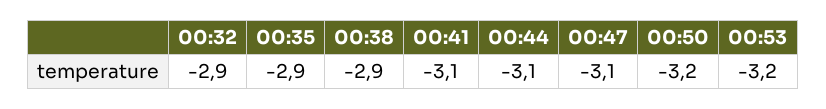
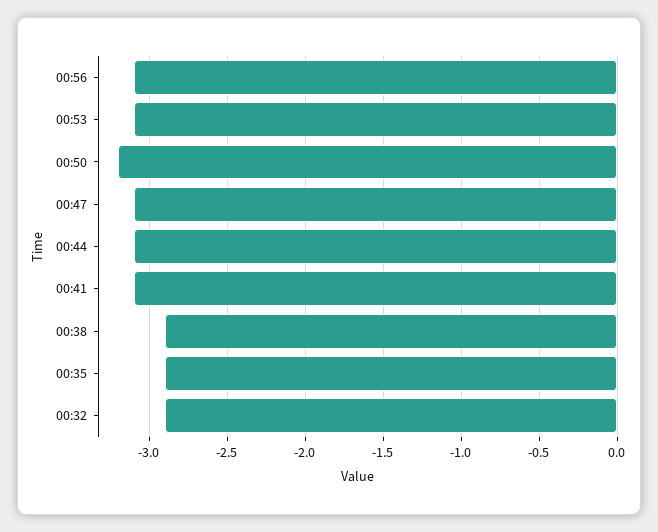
00:53: -3.2 -> -3.1
00:56: none -> -3.1

